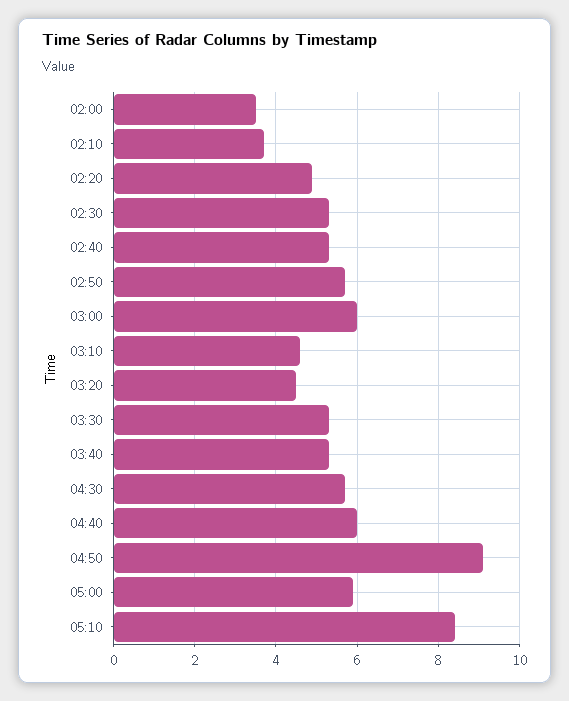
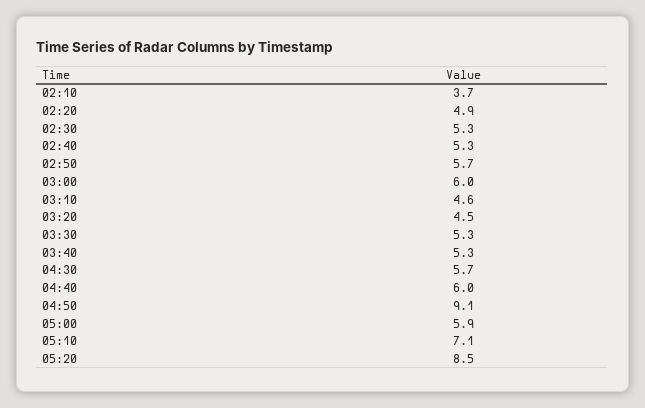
02:00: 3.5 -> none
05:10: 8.5 -> 7.1
05:20: none -> 8.5

